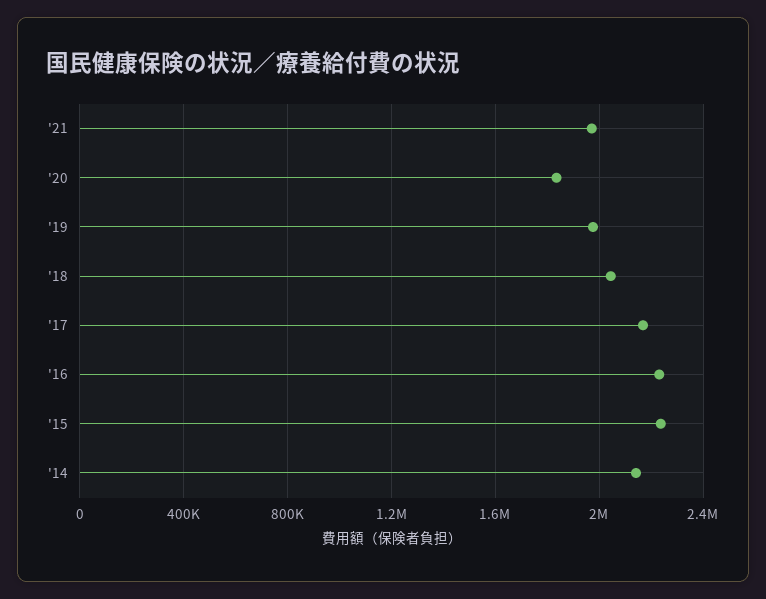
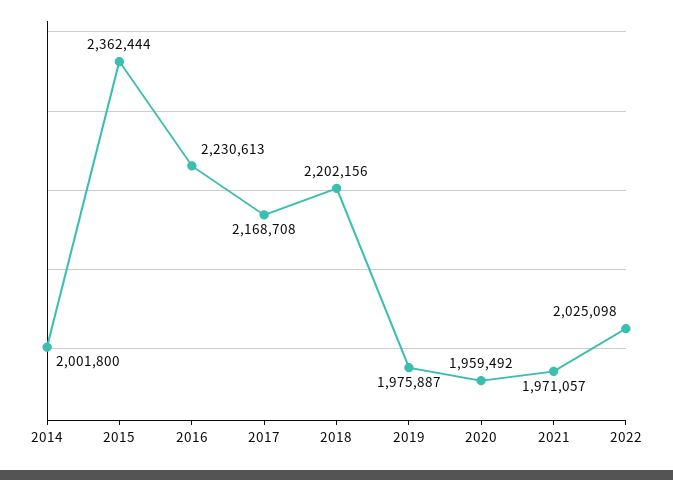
'20: 1850000 -> 1959492
'18: 2050000 -> 2202156
'15: 2250000 -> 2362444
'14: 2150000 -> 2001800
2022: none -> 2025098

